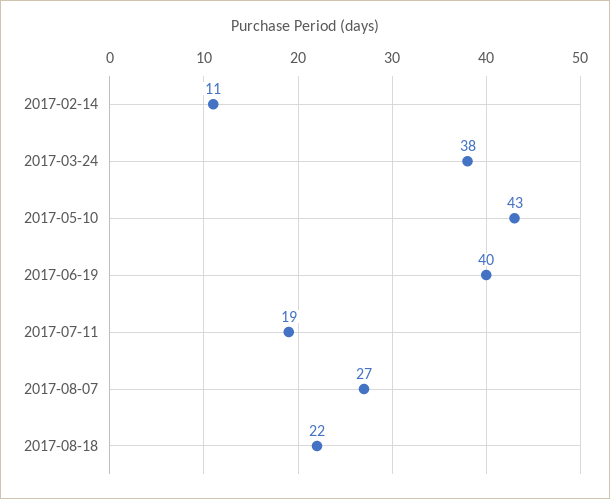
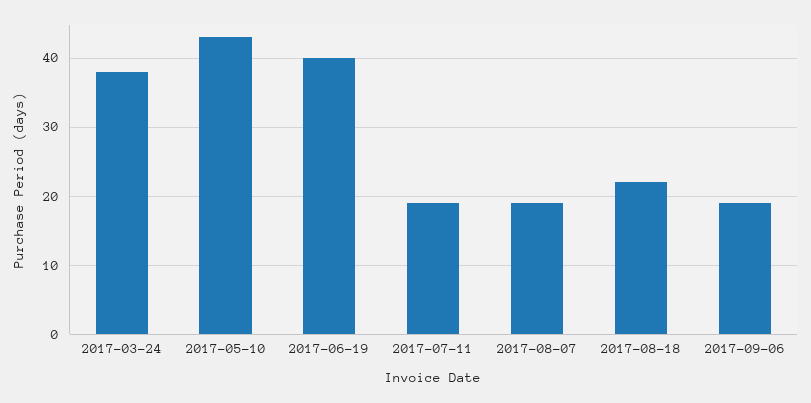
2017-02-14: 11 -> none
2017-08-07: 27 -> 19
2017-09-06: none -> 19

